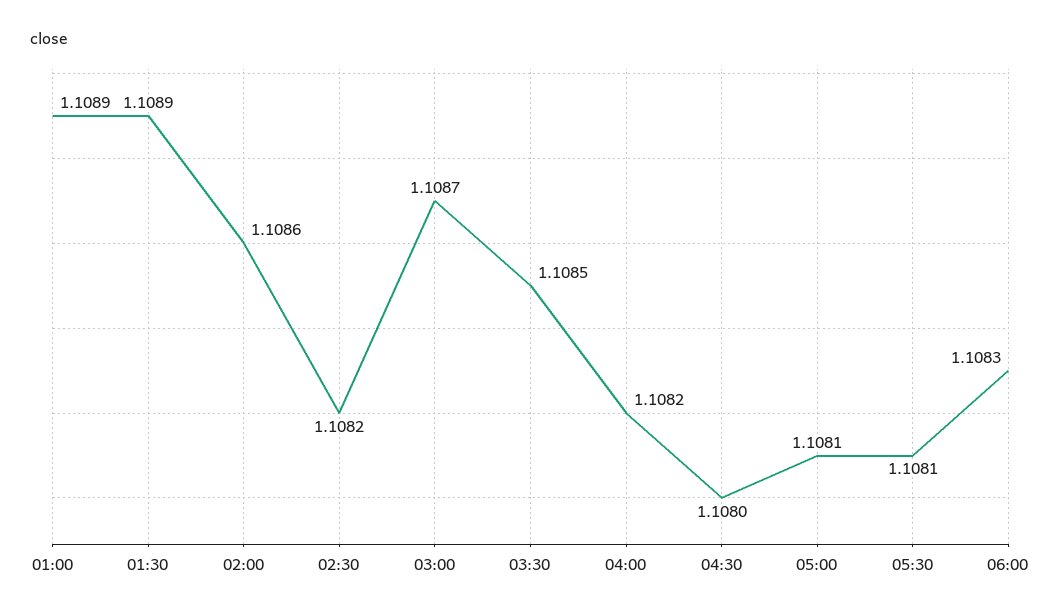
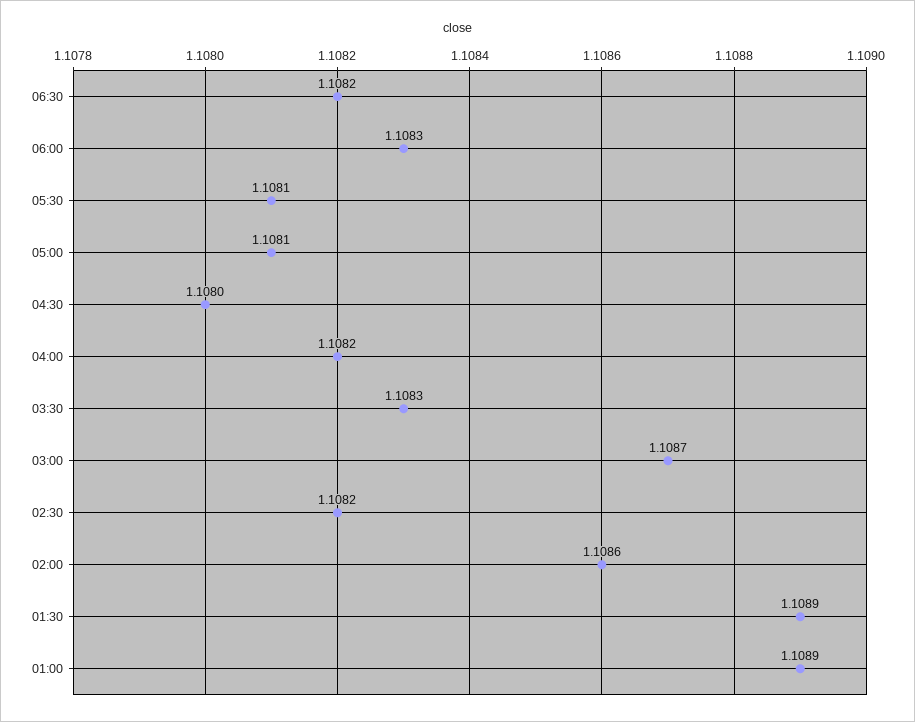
03:30: 1.1085 -> 1.1083
06:30: none -> 1.1082

